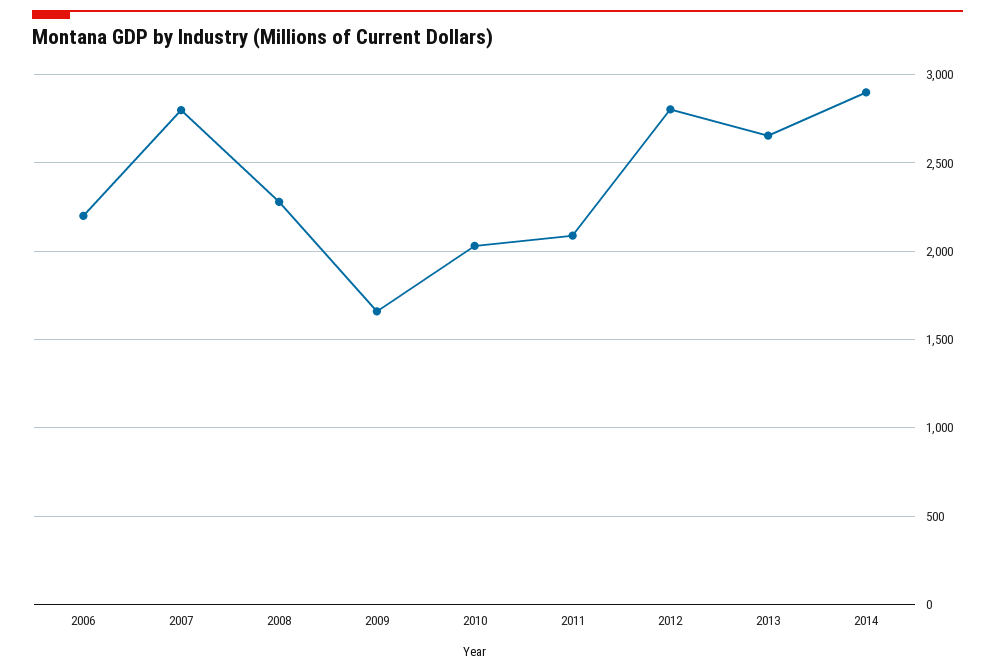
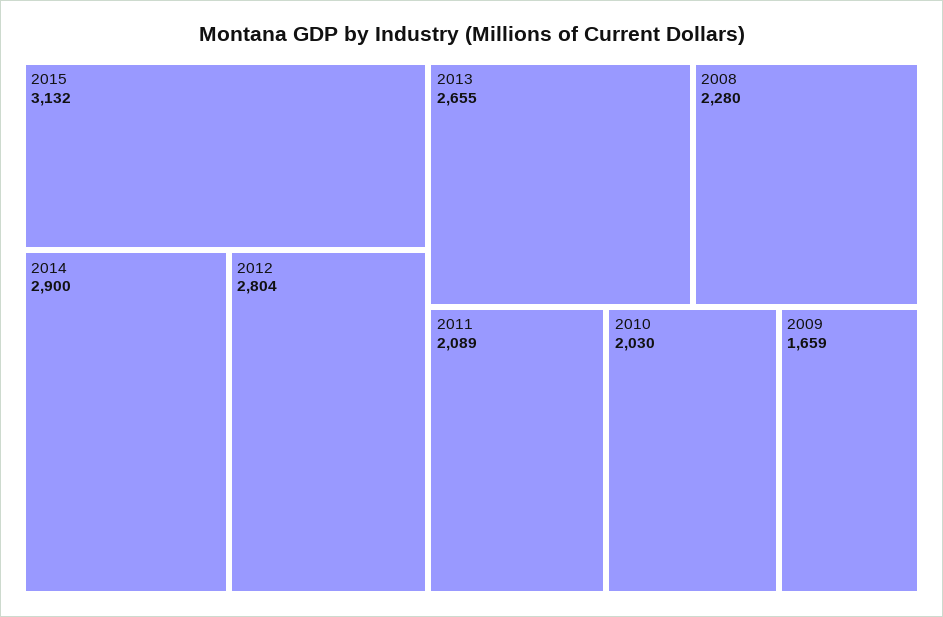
2006: 2200 -> none
2007: 2800 -> none
2015: none -> 3132

